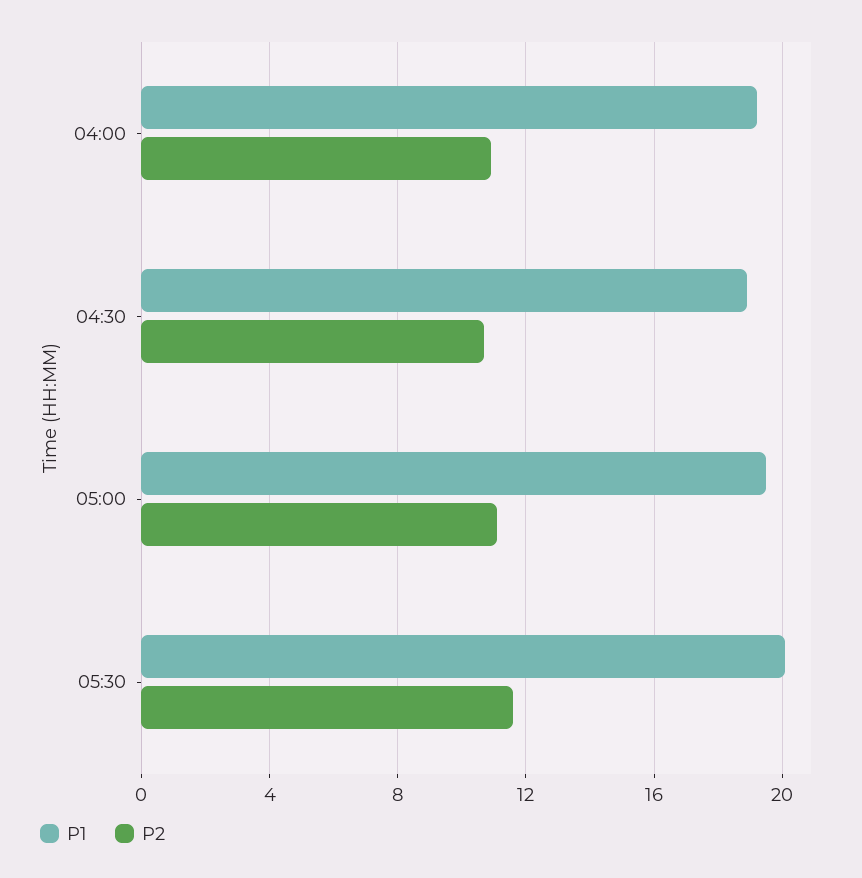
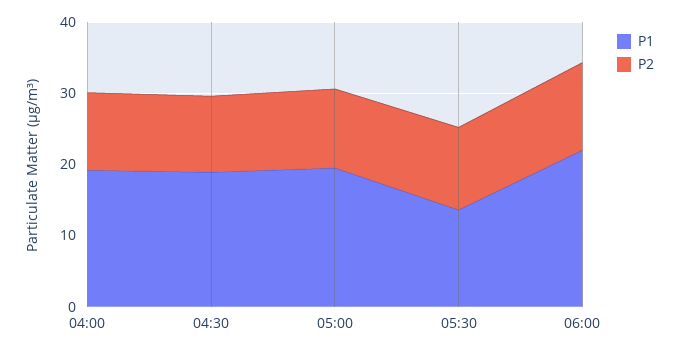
P1, 05:30: 20 -> 14
P1, 06:00: none -> 22
P2, 06:00: none -> 12

